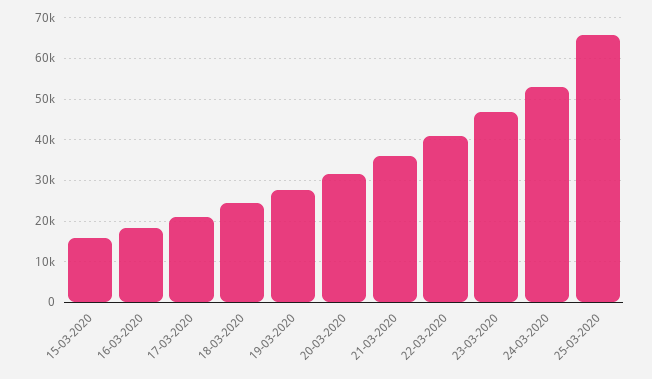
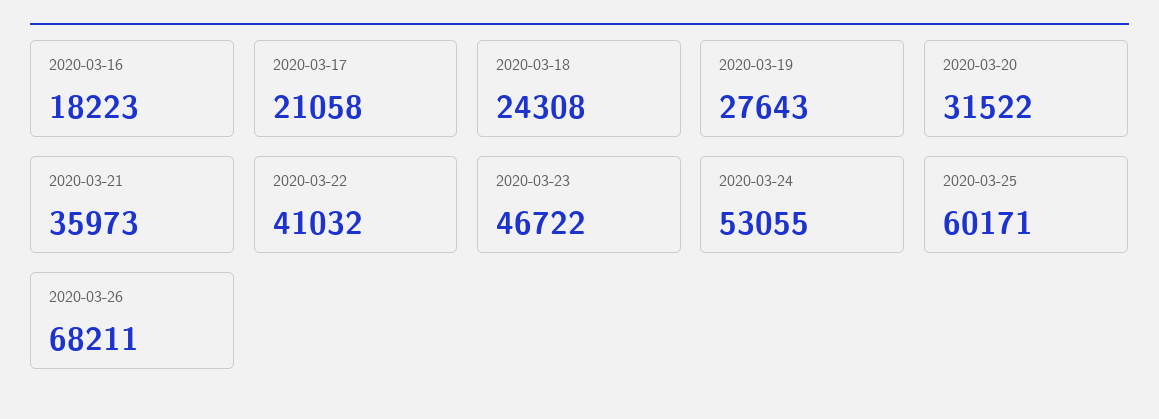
15-03-2020: 16000 -> none
25-03-2020: 66000 -> 60171
2020-03-26: none -> 68211

